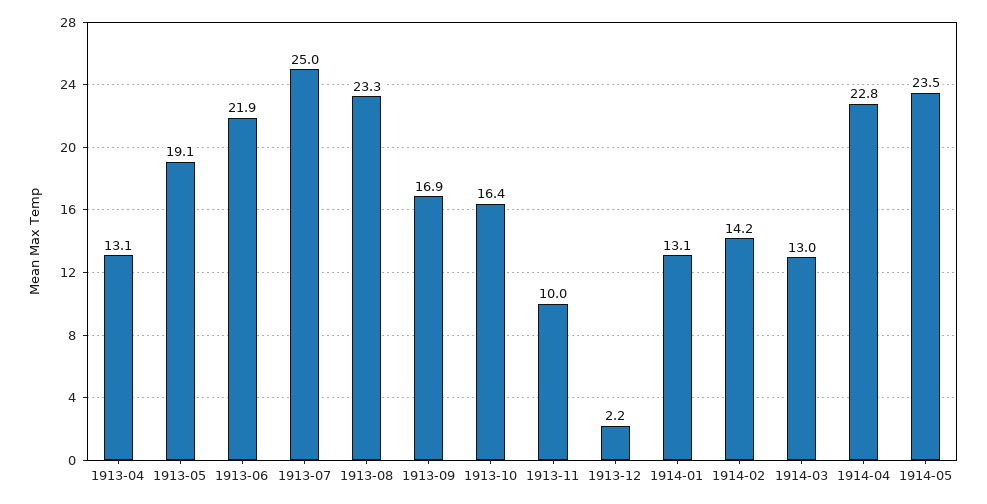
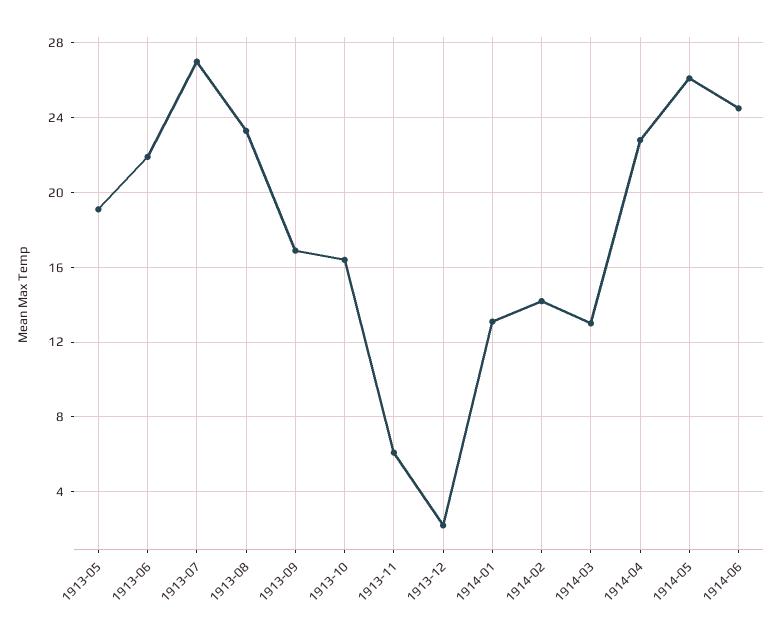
1913-04: 13.1 -> none
1913-07: 25 -> 27
1913-11: 10 -> 6
1914-05: 23.5 -> 26
1914-06: none -> 24.5

